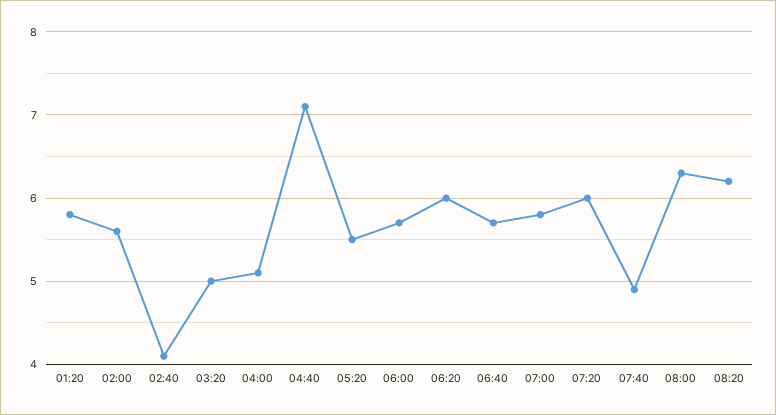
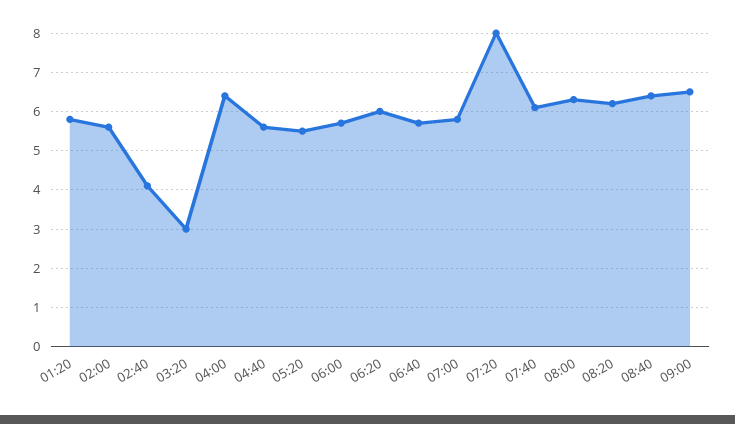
03:20: 5 -> 3
04:00: 5.1 -> 6.5
04:40: 7.1 -> 5.5
07:20: 6 -> 8
07:40: 4.9 -> 6
08:40: none -> 6.5
09:00: none -> 6.5

